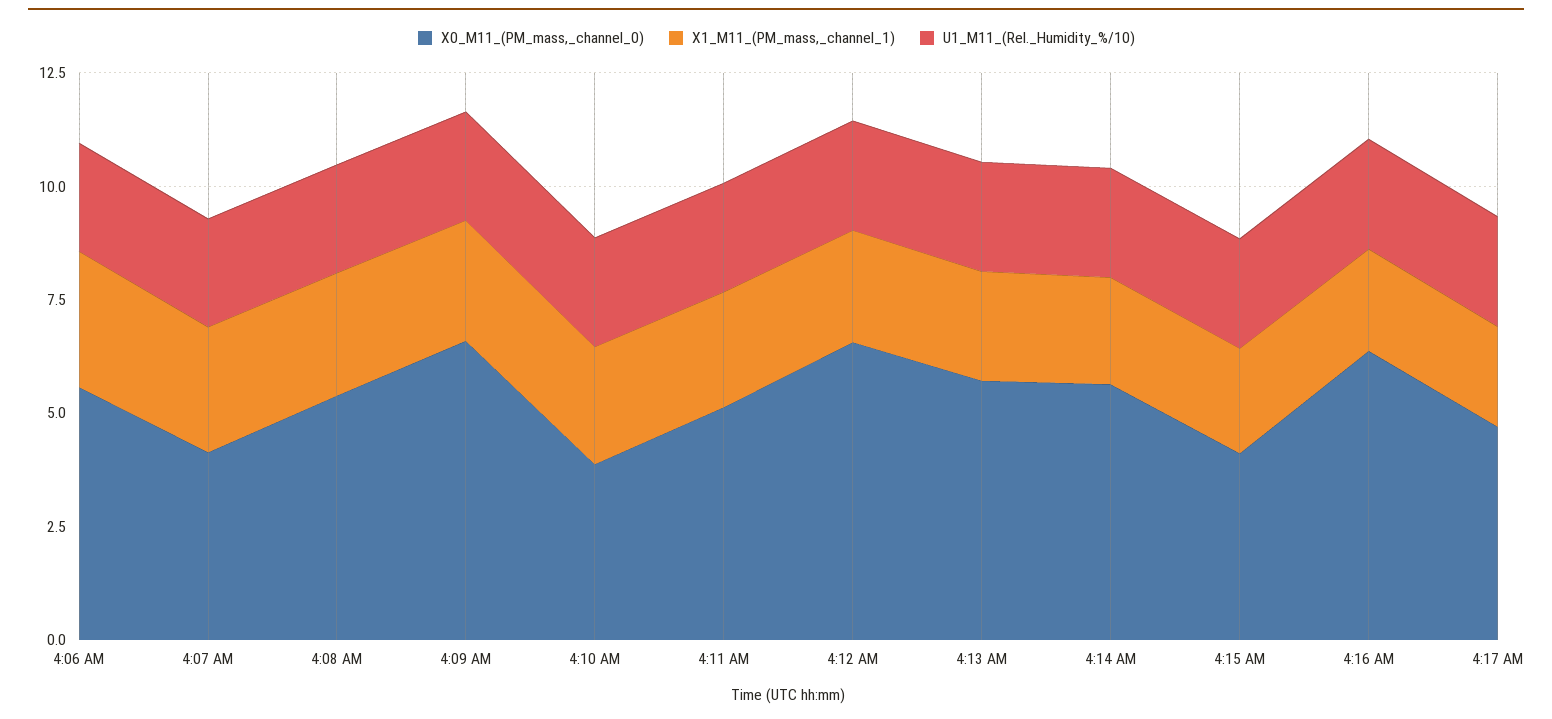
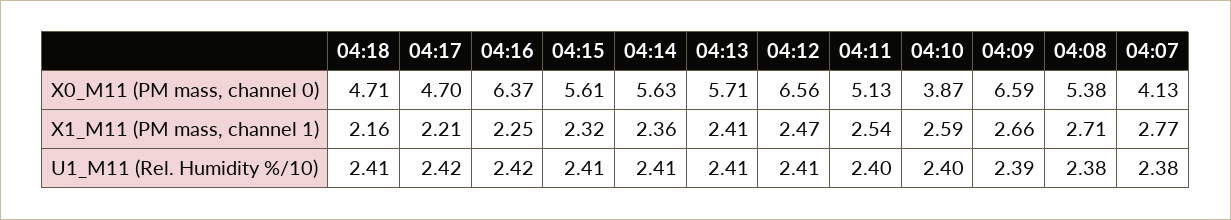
X0_M11_(PM_mass,_channel_0), 4:06 AM: 5.5 -> none
X1_M11_(PM_mass,_channel_1), 4:06 AM: 3 -> none
U1_M11_(Rel._Humidity_%/10), 4:06 AM: 2.5 -> none
X0_M11_(PM_mass,_channel_0), 4:15 AM: 4 -> 5.61
X0_M11_(PM_mass,_channel_0), 04:18: none -> 4.71
X1_M11_(PM_mass,_channel_1), 04:18: none -> 2.16
U1_M11_(Rel._Humidity_%/10), 04:18: none -> 2.41

